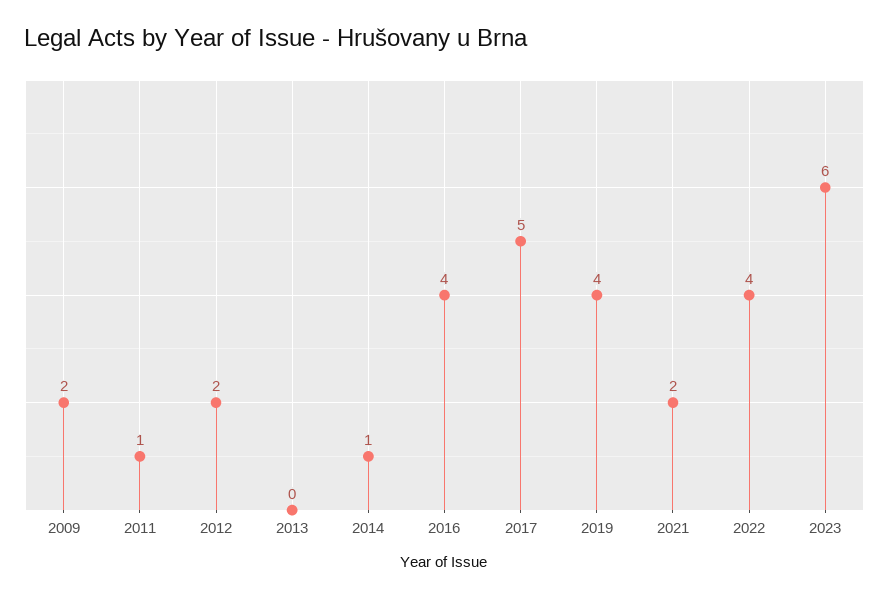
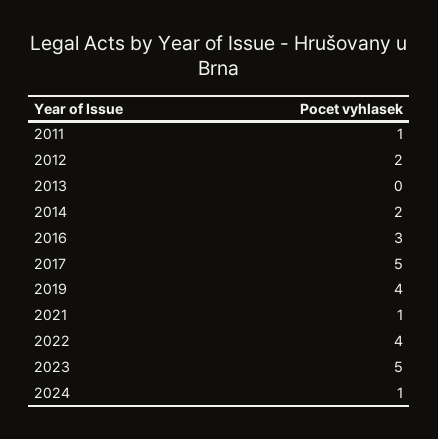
2009: 2 -> none
2014: 1 -> 2
2016: 4 -> 3
2021: 2 -> 1
2023: 6 -> 5
2024: none -> 1

